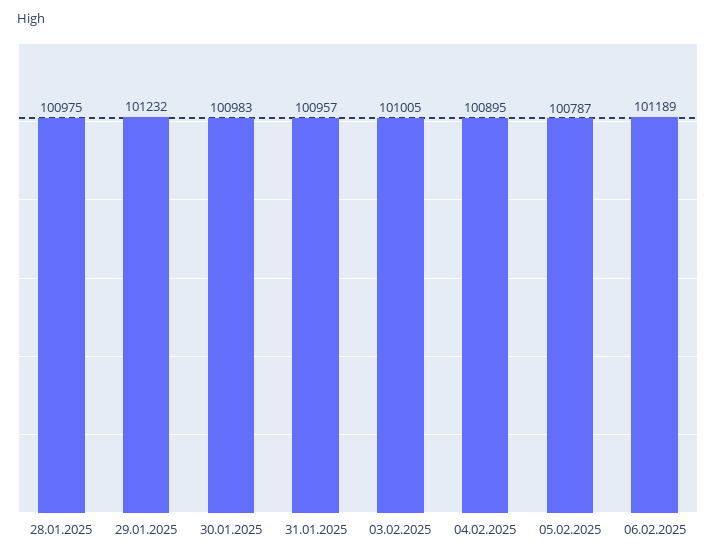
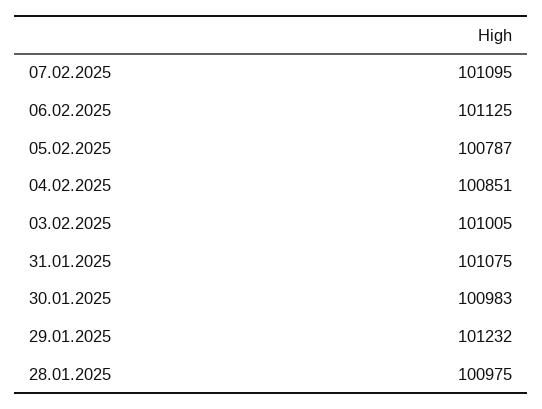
31.01.2025: 100957 -> 101075
04.02.2025: 100895 -> 100851
06.02.2025: 101189 -> 101125
07.02.2025: none -> 101095

